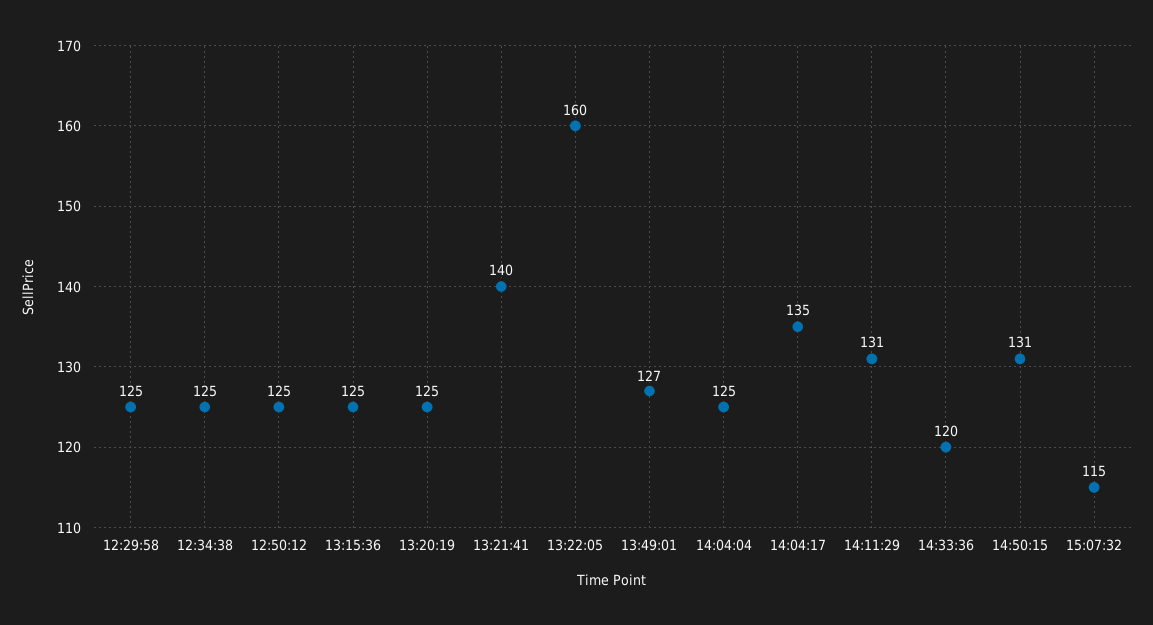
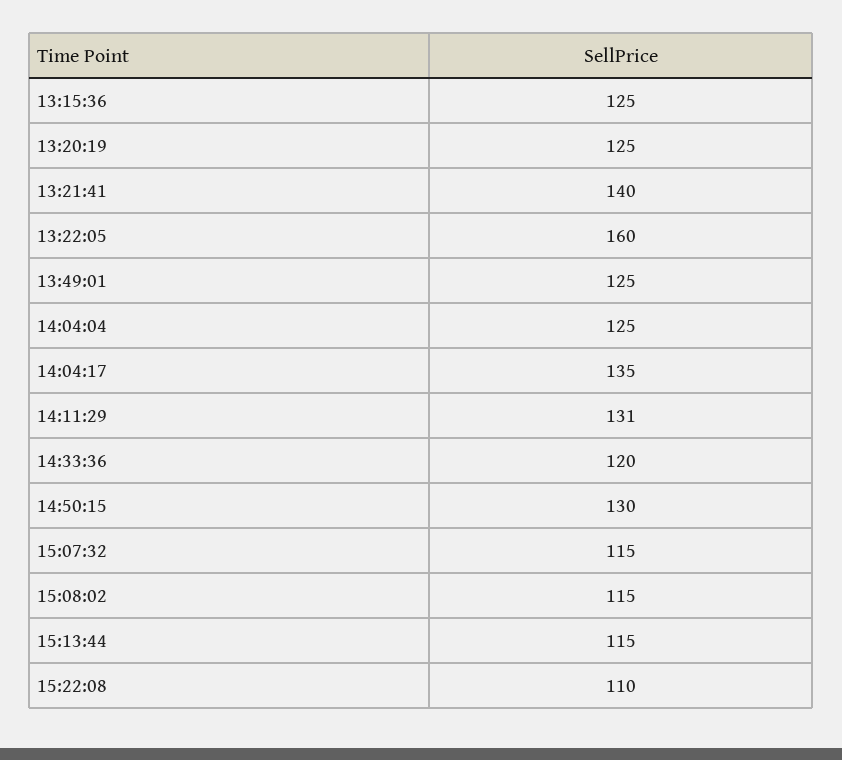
12:29:58: 125 -> none
12:34:38: 125 -> none
12:50:12: 125 -> none
13:49:01: 127 -> 125
14:50:15: 131 -> 130
15:08:02: none -> 115
15:13:44: none -> 115
15:22:08: none -> 110

